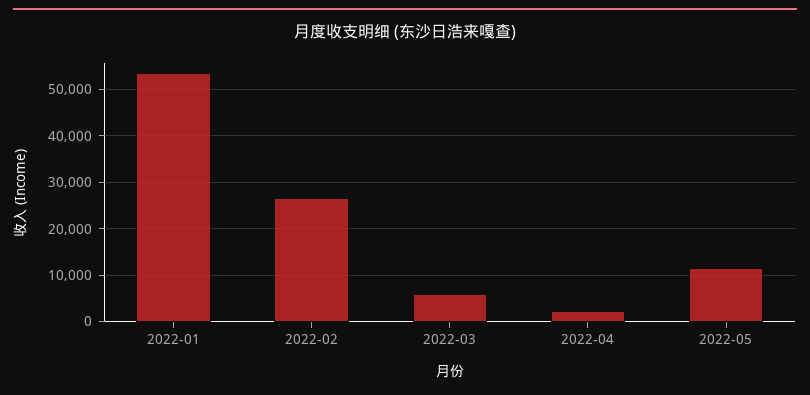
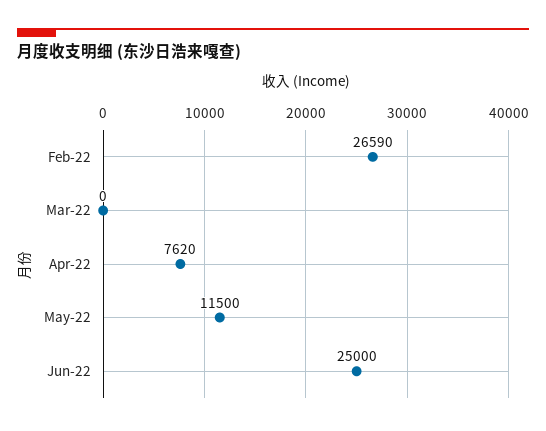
2022-01: 54000 -> none
2022-03: 6000 -> 0
2022-04: 2000 -> 7620
Jun-22: none -> 25000

